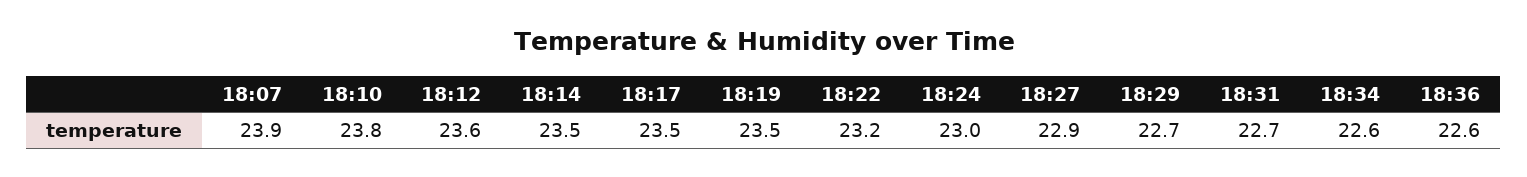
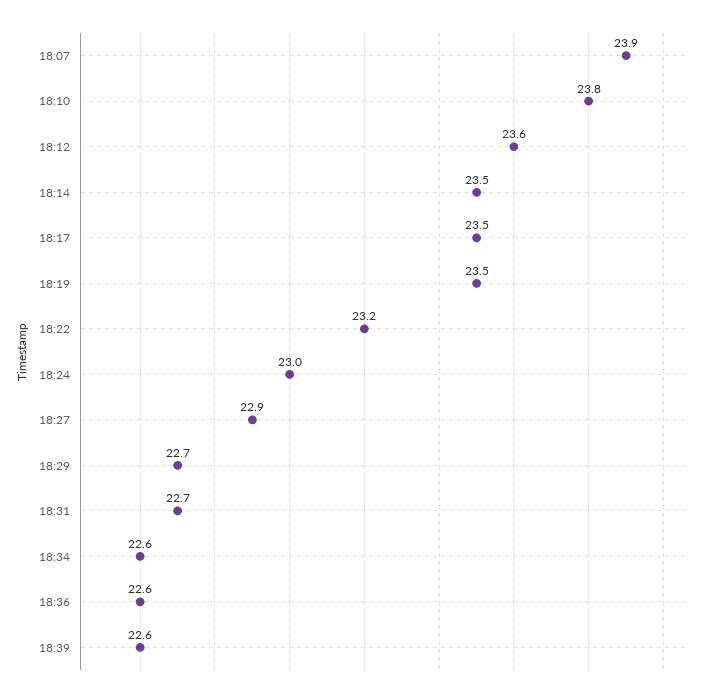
18:39: none -> 22.6

